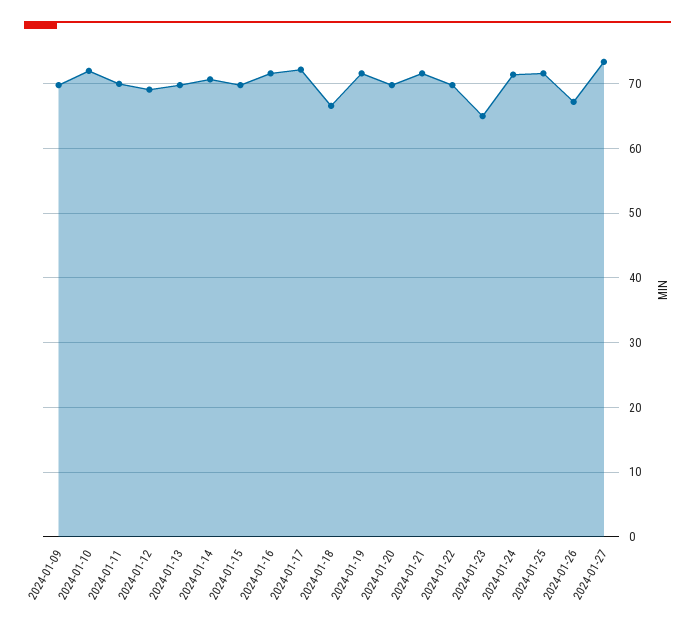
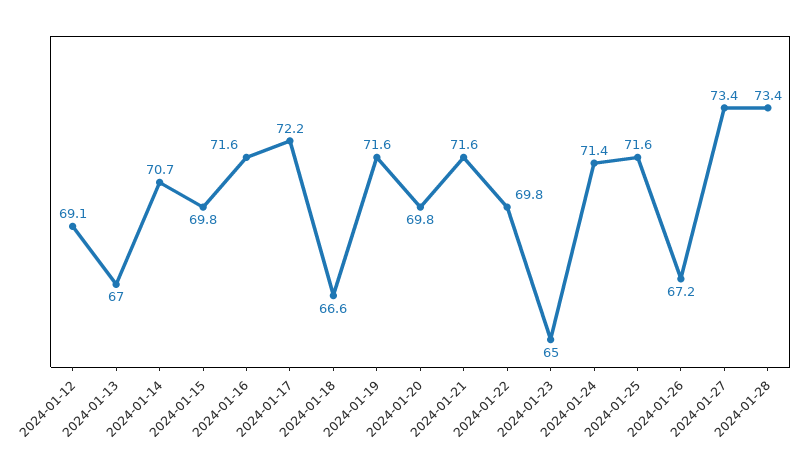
2024-01-09: 70 -> none
2024-01-10: 72 -> none
2024-01-11: 70 -> none
2024-01-13: 70 -> 67
2024-01-28: none -> 73.4

